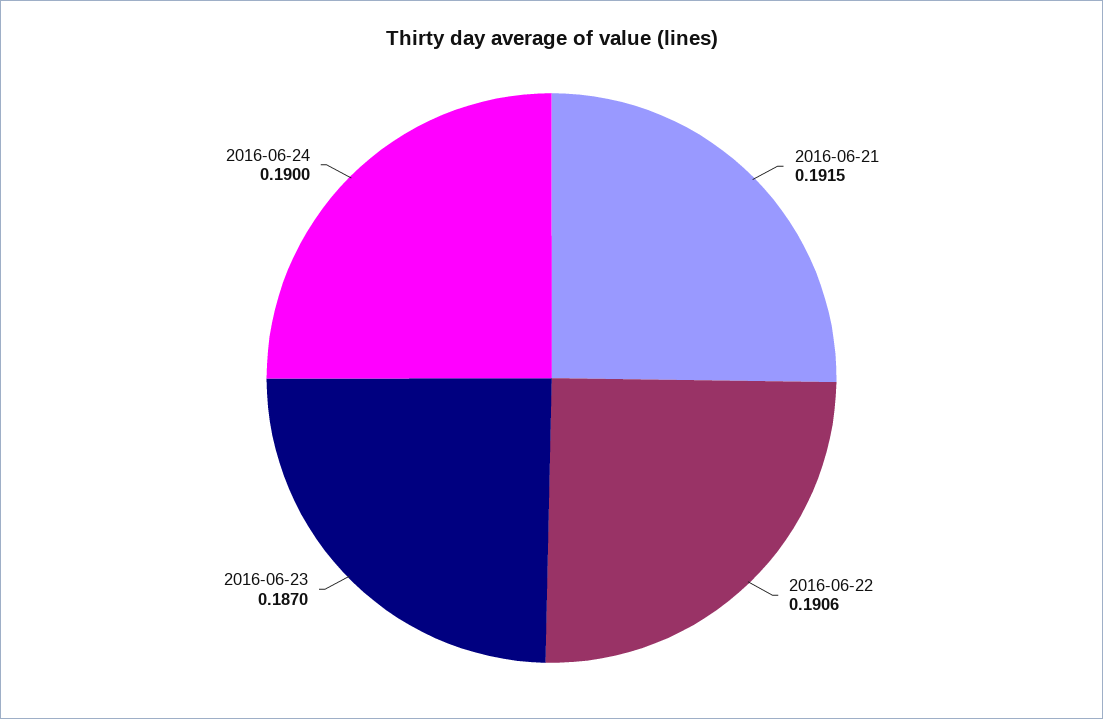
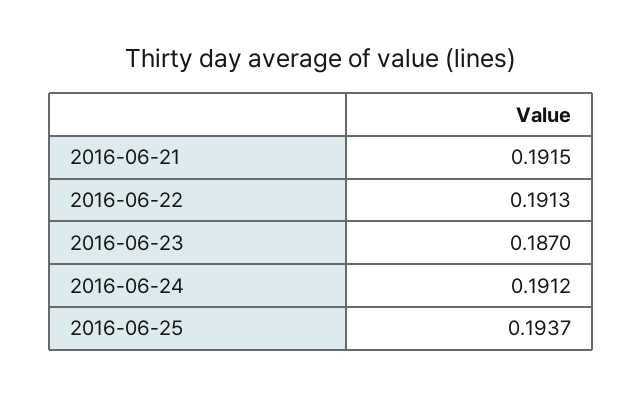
2016-06-22: 0.1906 -> 0.1913
2016-06-24: 0.19 -> 0.1912
2016-06-25: none -> 0.1937

